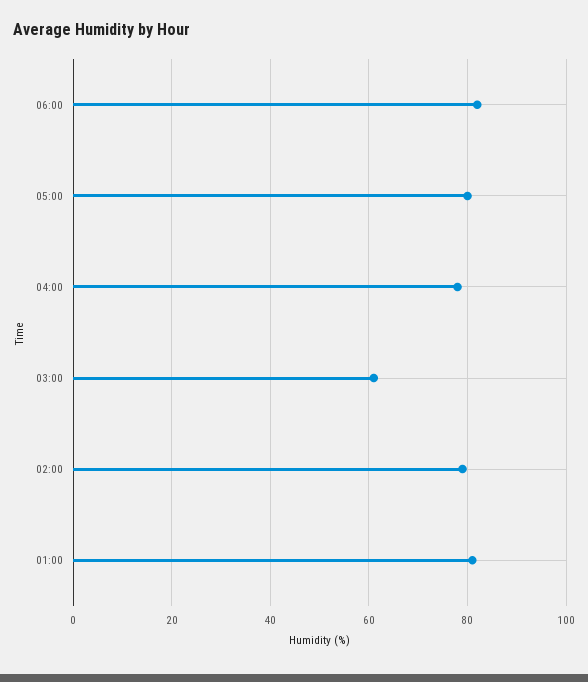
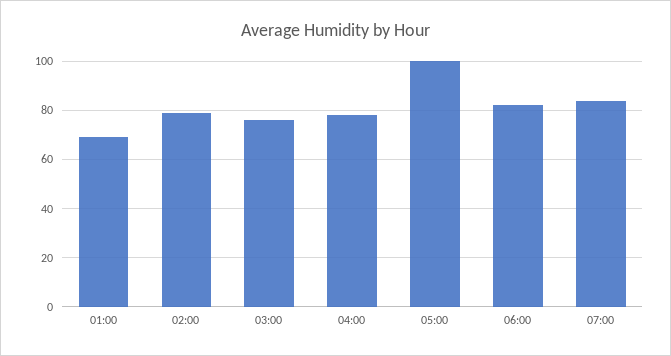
05:00: 80 -> 100
03:00: 60 -> 75
01:00: 80 -> 70
07:00: none -> 85

